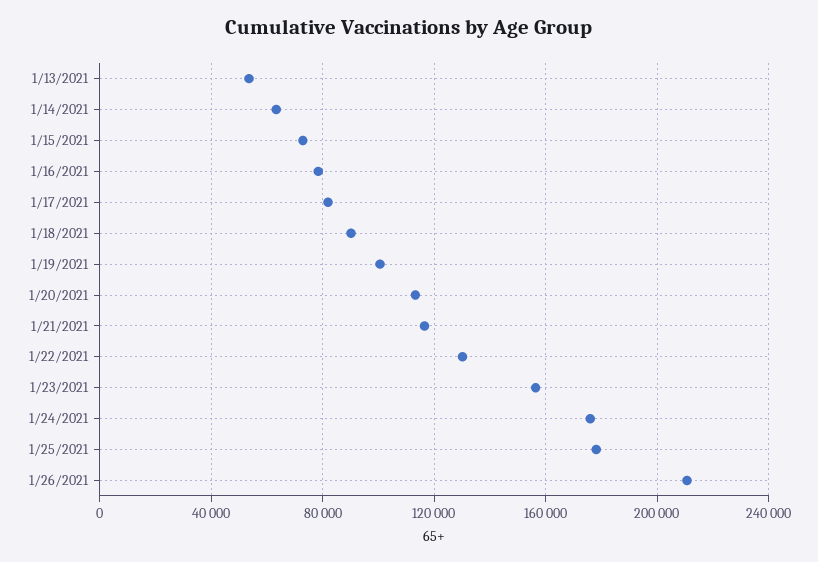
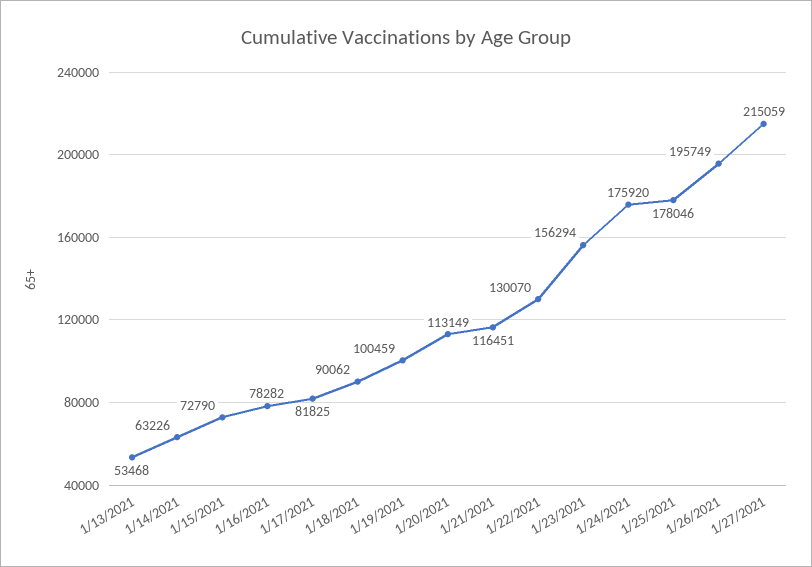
1/26/2021: 210000 -> 195749
1/27/2021: none -> 215059

